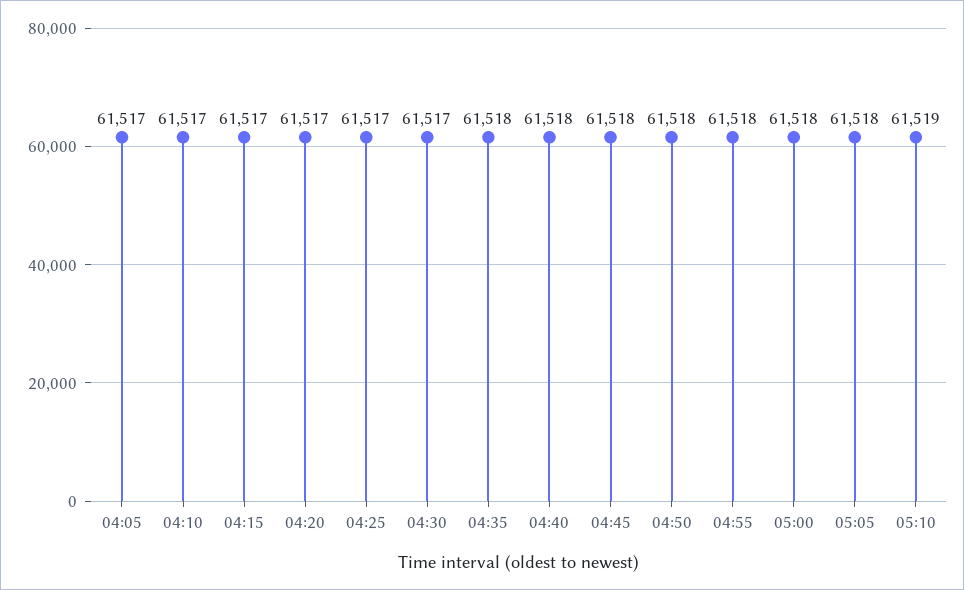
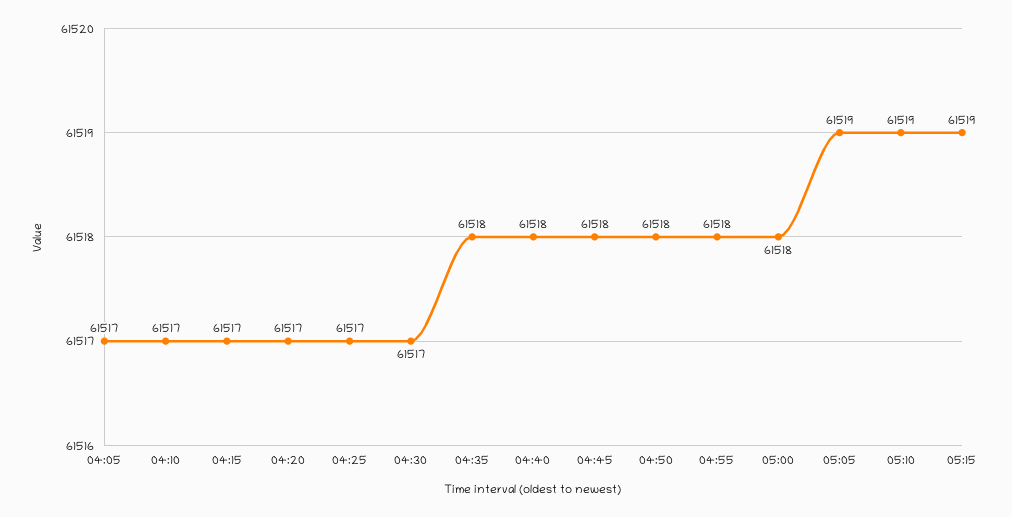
05:05: 61518 -> 61519
05:15: none -> 61519

